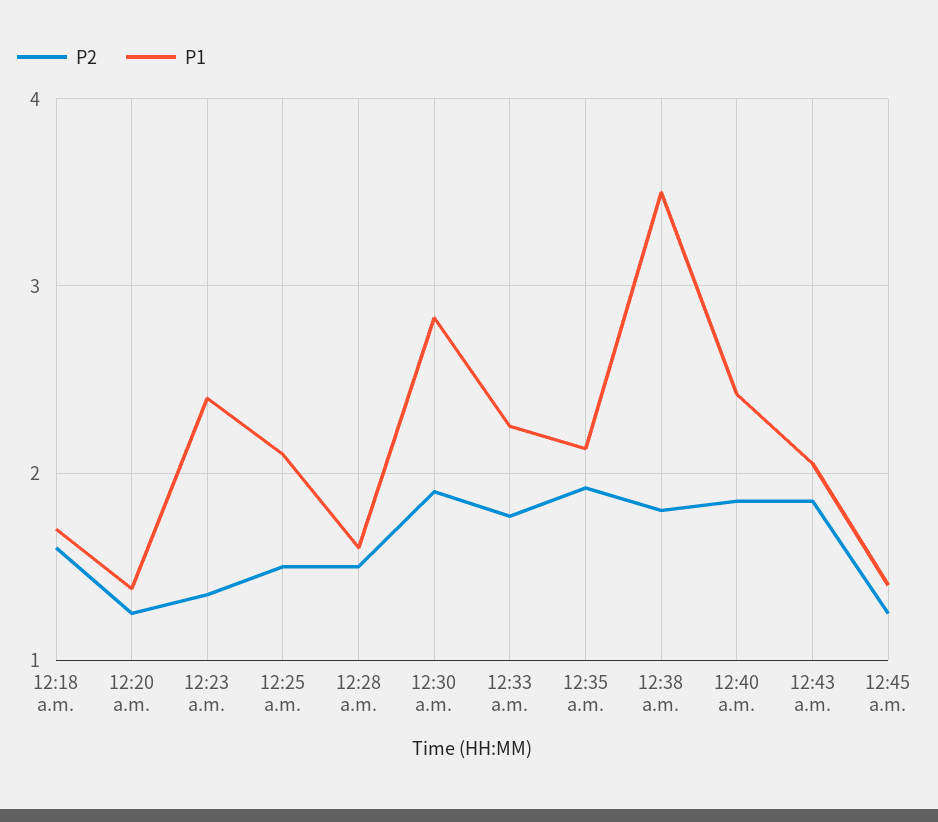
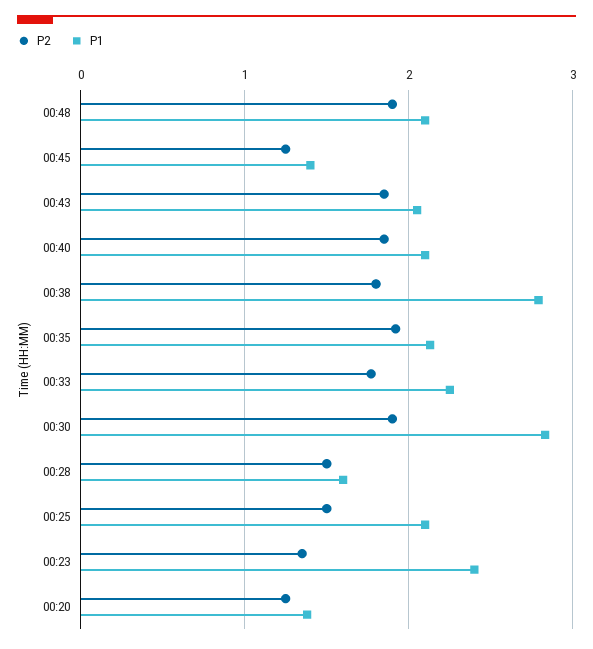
P2, 12:18 a.m.: 1.6 -> none
P1, 12:18 a.m.: 1.7 -> none
P1, 12:38 a.m.: 3.5 -> 2.8
P1, 12:40 a.m.: 2.4 -> 2.1
P2, 00:48: none -> 1.9
P1, 00:48: none -> 2.1

